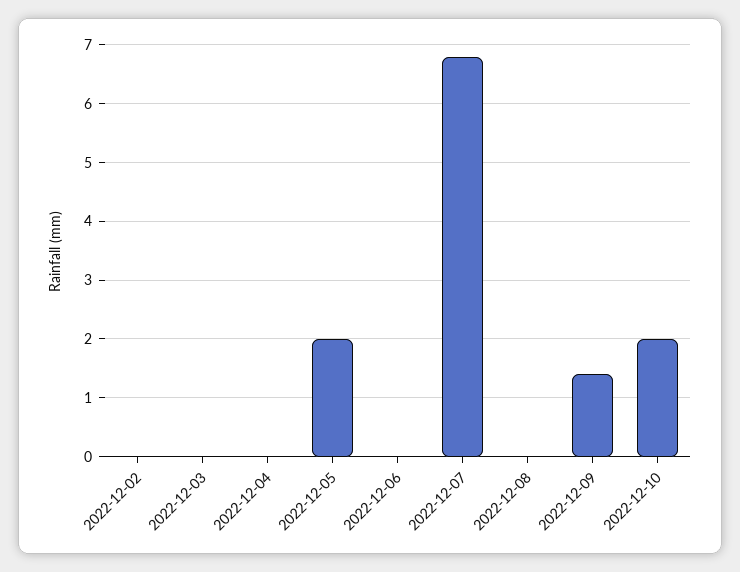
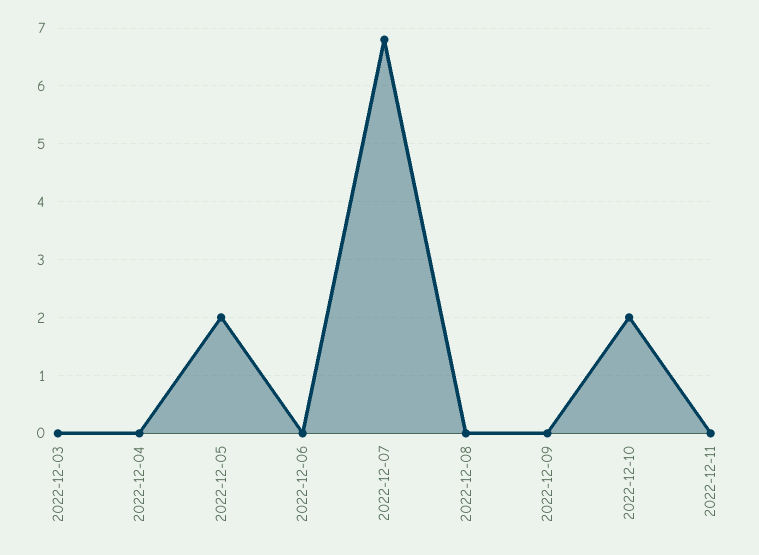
2022-12-02: 0 -> none
2022-12-09: 1.5 -> 0
2022-12-11: none -> 0

